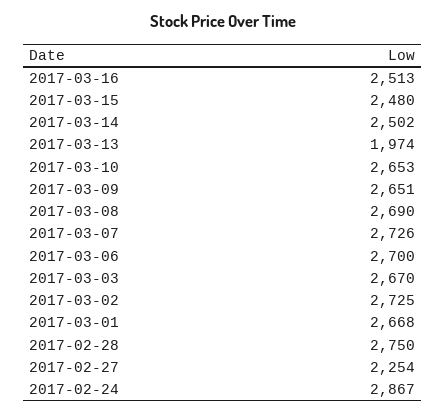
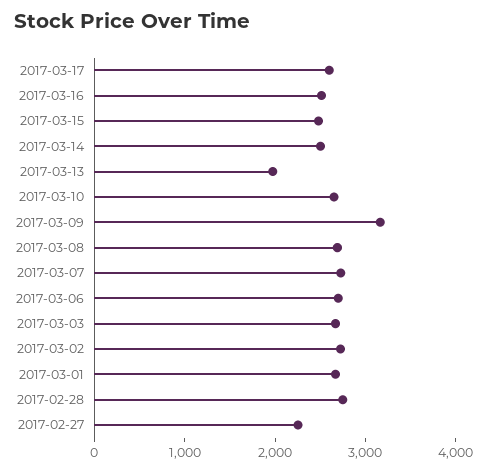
2017-03-09: 2651 -> 3200
2017-02-24: 2867 -> none
2017-03-17: none -> 2600

